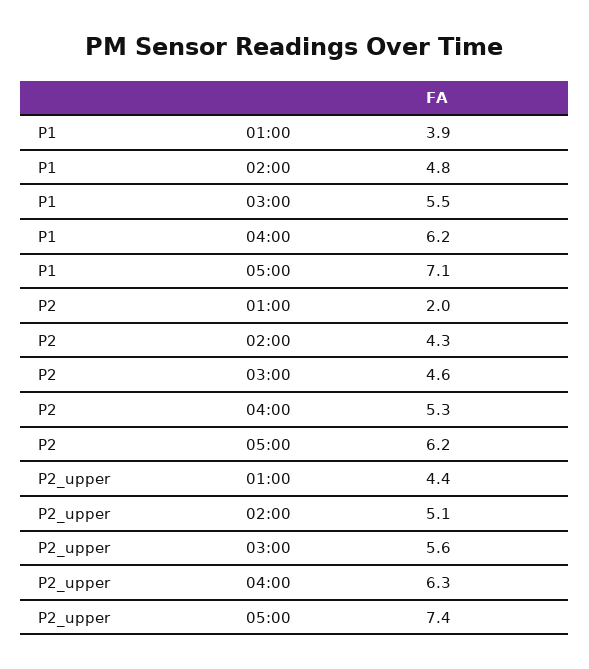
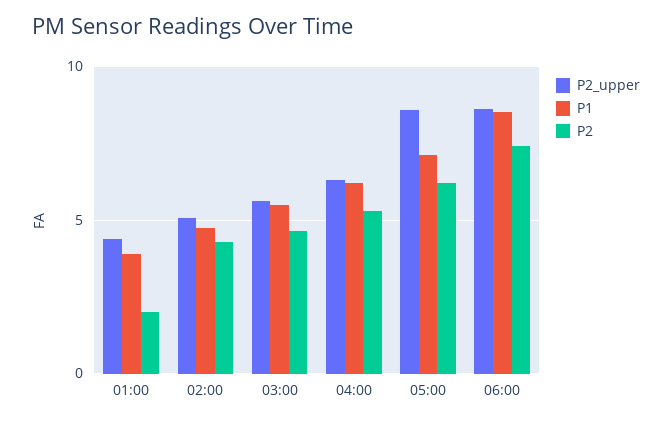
P2_upper, 05:00: 7.4 -> 8.5
P2_upper, 06:00: none -> 8.5
P1, 06:00: none -> 8.5
P2, 06:00: none -> 7.5

